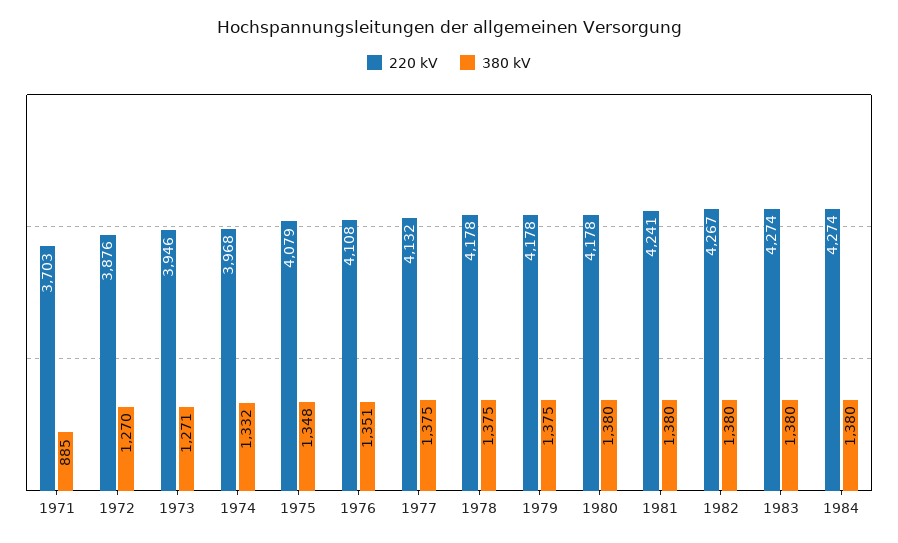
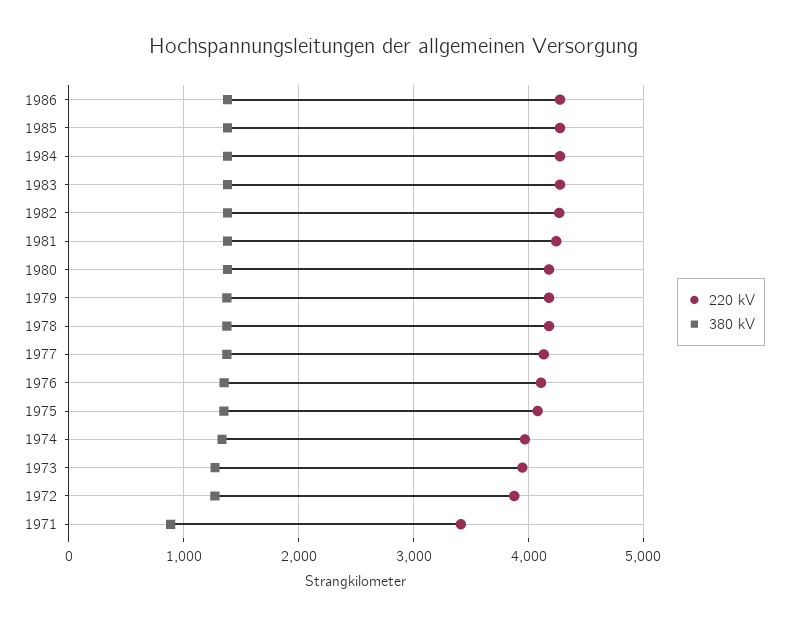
220 kV, 1971: 3703 -> 3400
220 kV, 1986: none -> 4300
380 kV, 1986: none -> 1400
220 kV, 1985: none -> 4300
380 kV, 1985: none -> 1400

